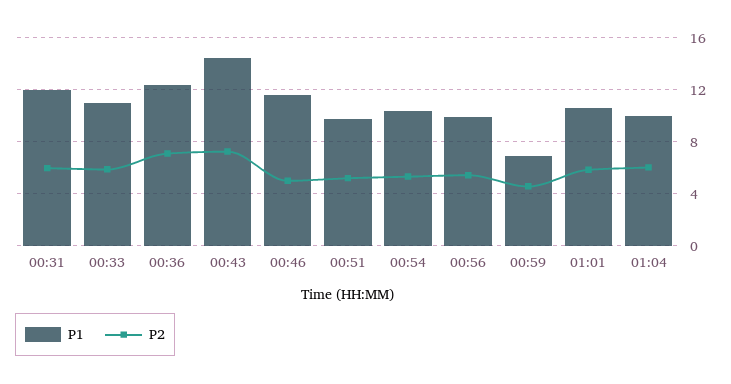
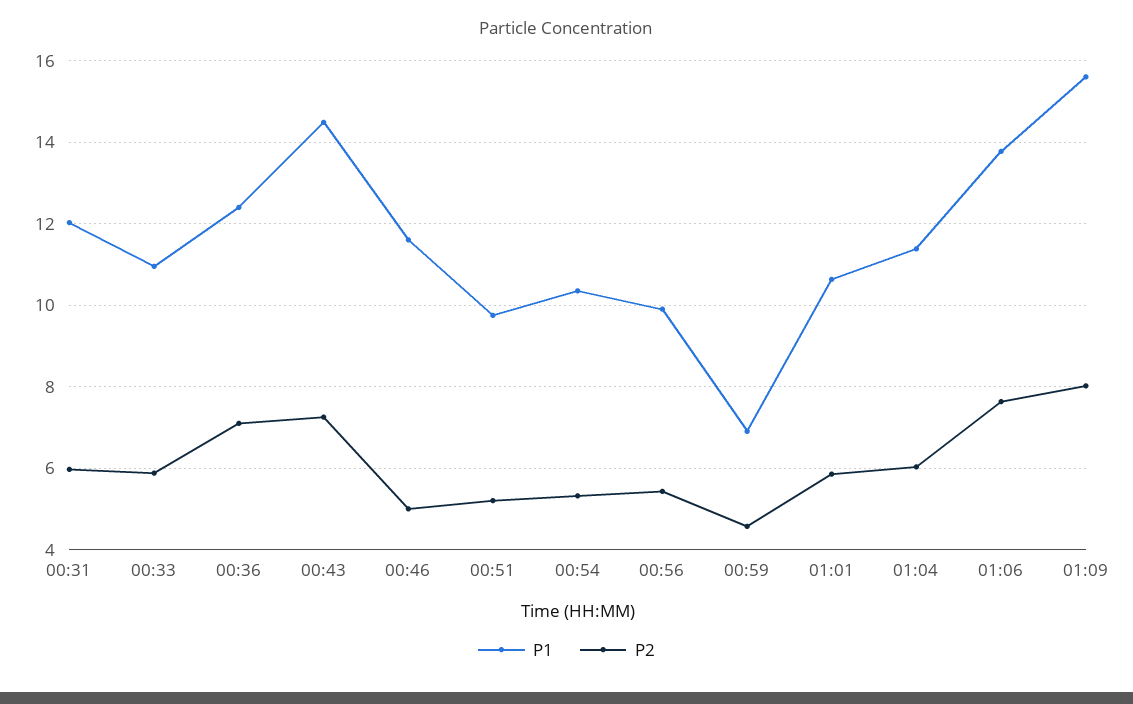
P1, 01:04: 10 -> 11.4
P1, 01:06: none -> 13.8
P2, 01:06: none -> 7.6
P1, 01:09: none -> 15.6
P2, 01:09: none -> 8

